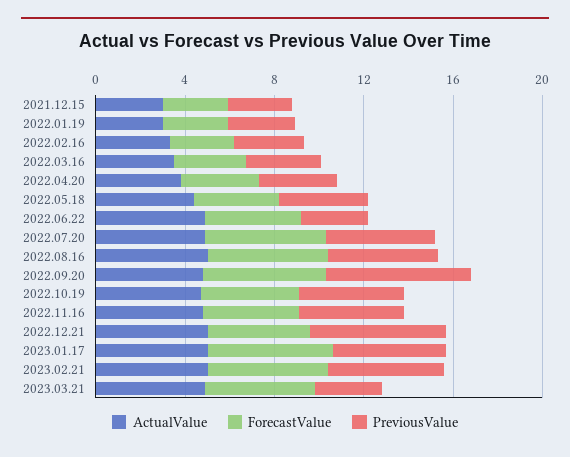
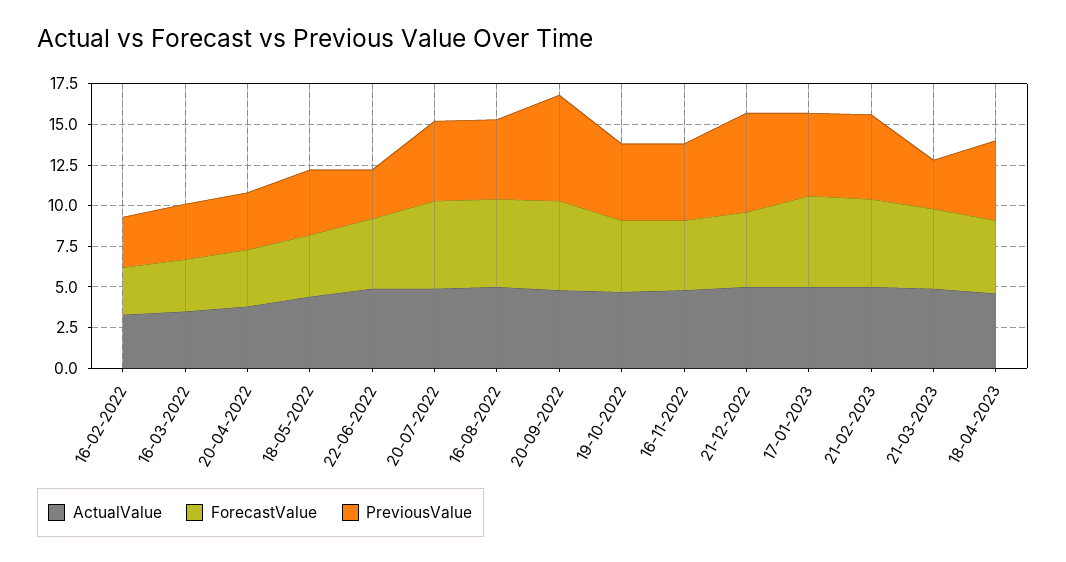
ActualValue, 2021.12.15: 3 -> none
ForecastValue, 2021.12.15: 3 -> none
PreviousValue, 2021.12.15: 3 -> none
ActualValue, 2022.01.19: 3 -> none
ForecastValue, 2022.01.19: 3 -> none
PreviousValue, 2022.01.19: 3 -> none
ActualValue, 18-04-2023: none -> 4.5
ForecastValue, 18-04-2023: none -> 4.5
PreviousValue, 18-04-2023: none -> 5

